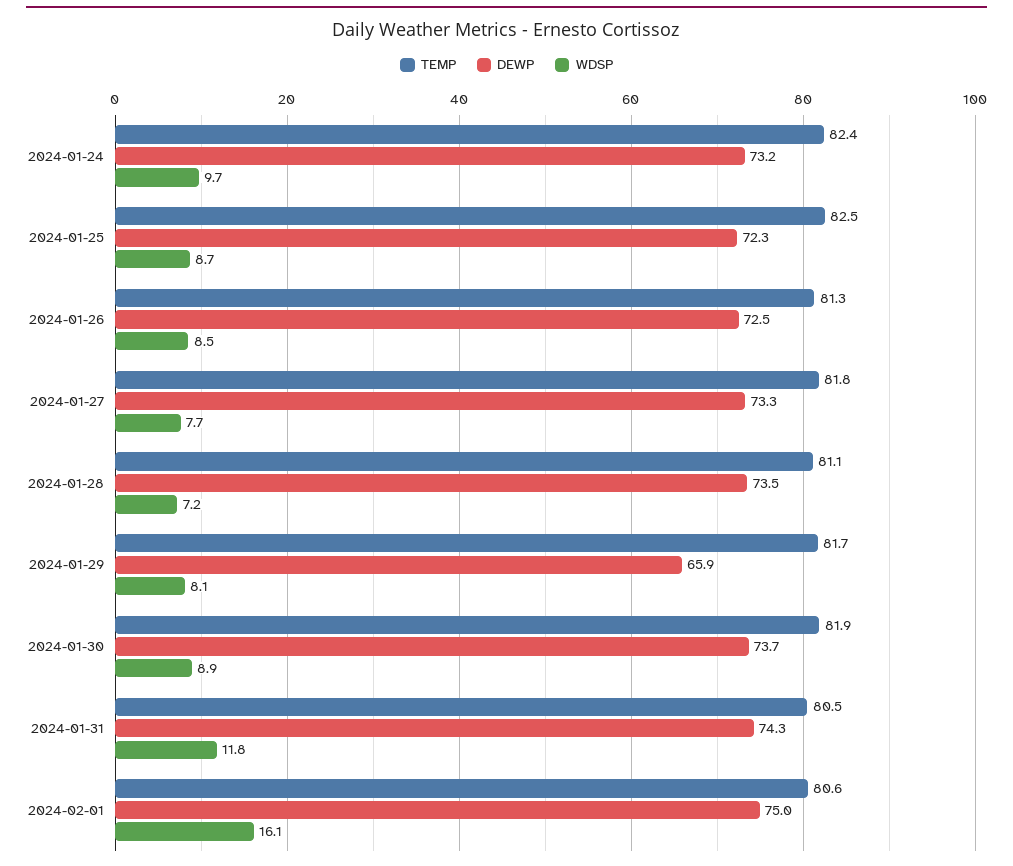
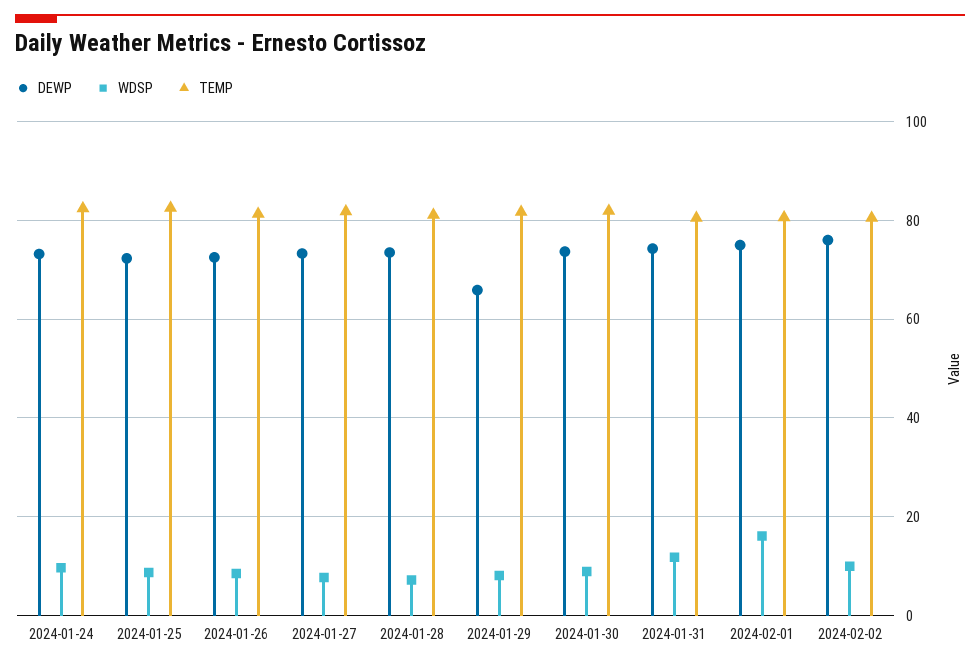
DEWP, 2024-02-02: none -> 76
WDSP, 2024-02-02: none -> 10
TEMP, 2024-02-02: none -> 80

